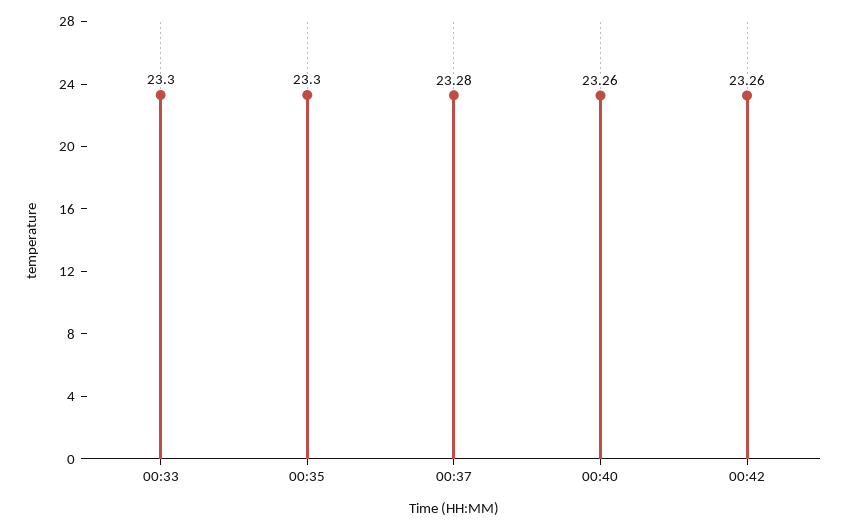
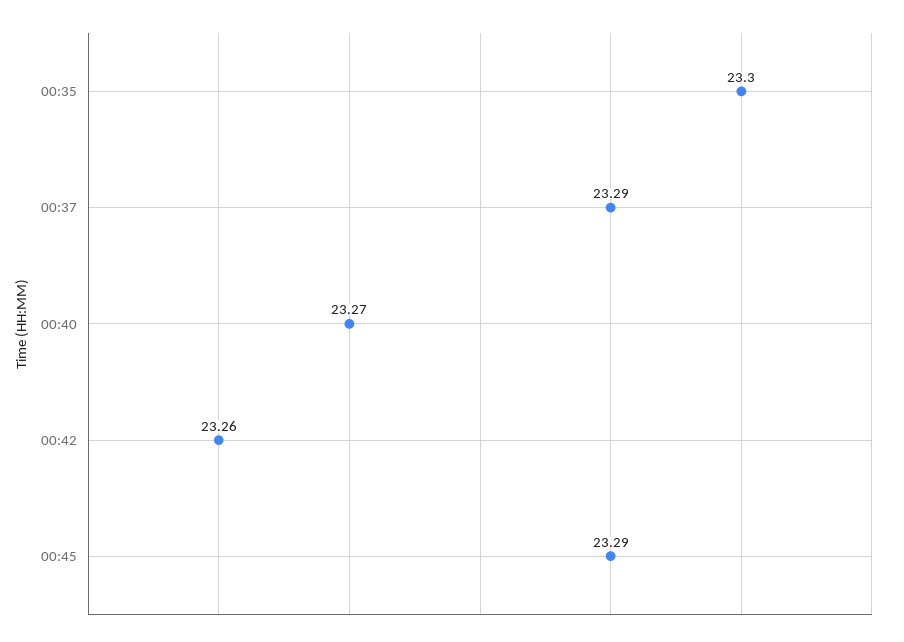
00:33: 23.3 -> none
00:37: 23.28 -> 23.29
00:40: 23.26 -> 23.27
00:45: none -> 23.29

